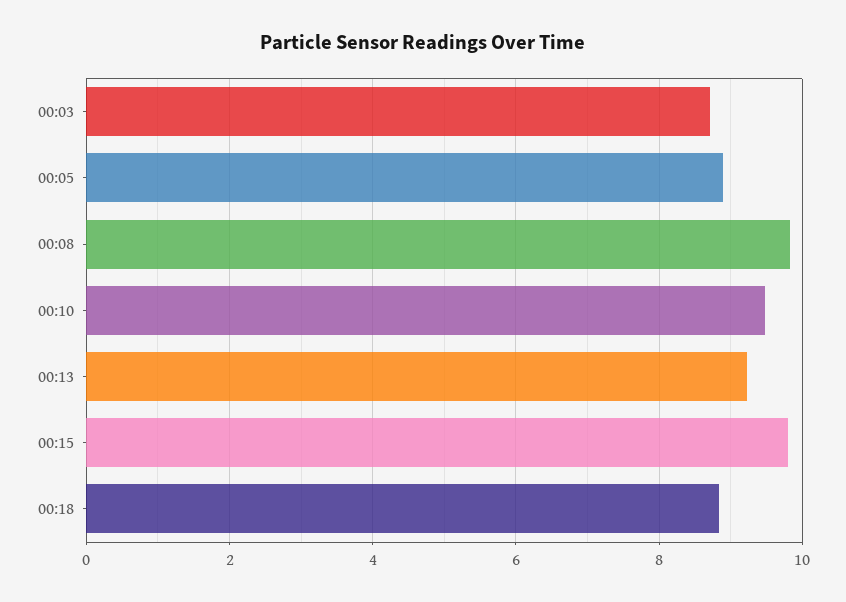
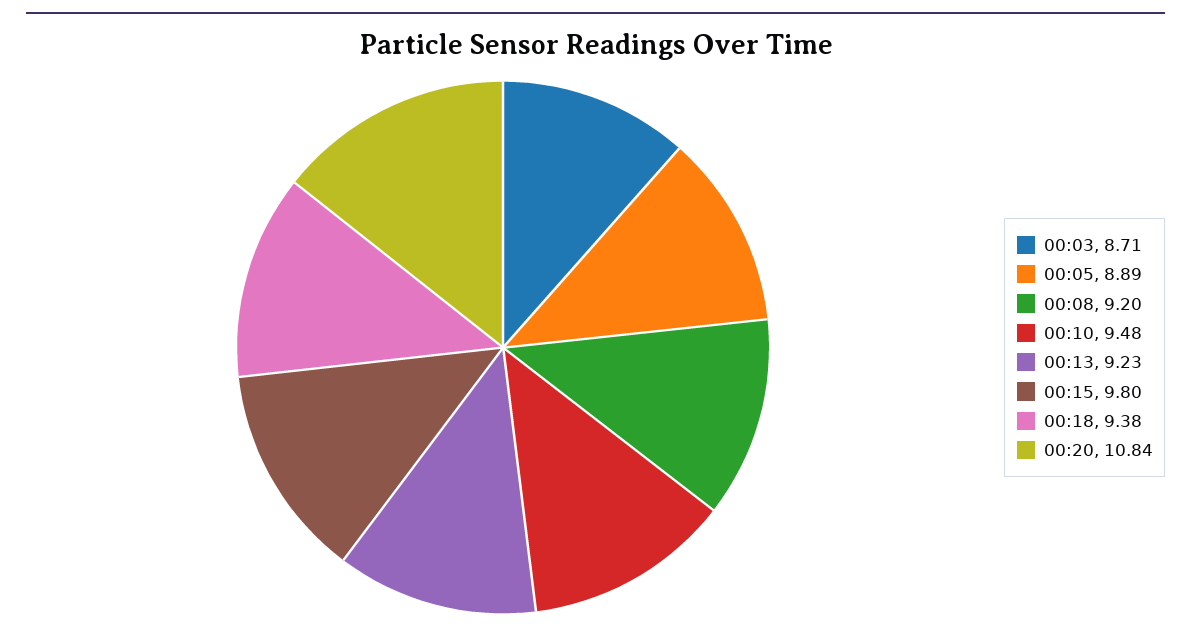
00:08: 9.8 -> 9.2
00:18: 8.8 -> 9.38
00:20: none -> 10.84

